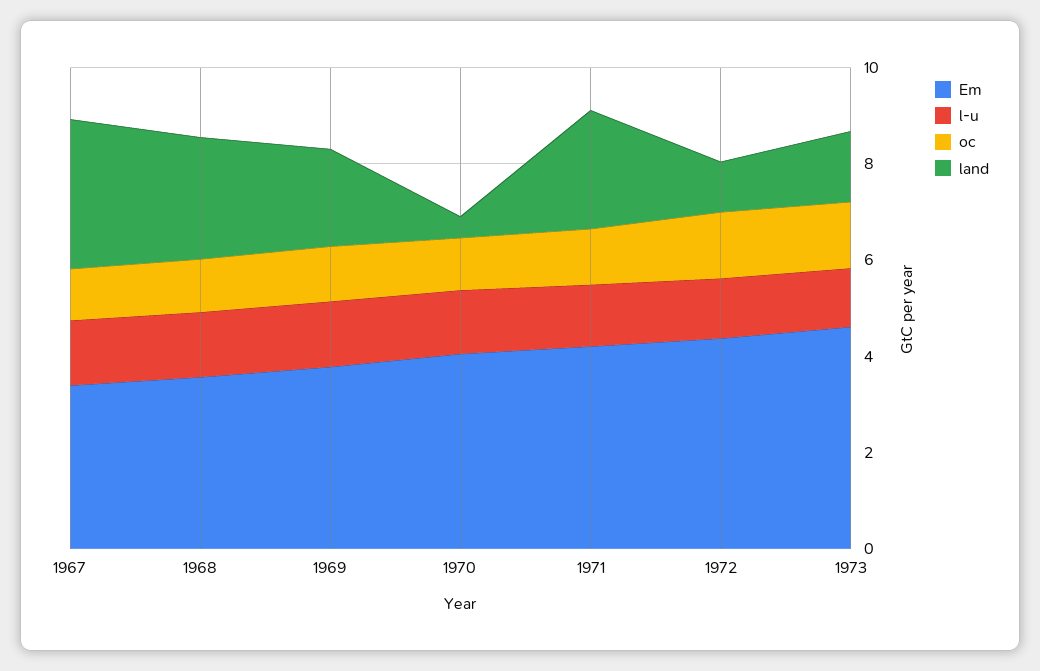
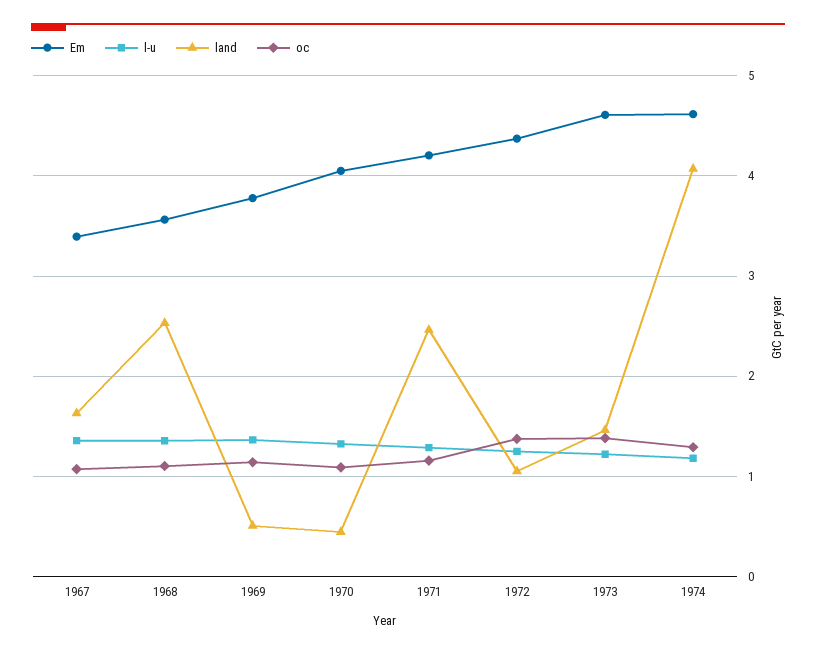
land, 1967: 3 -> 1.6
land, 1969: 2 -> 0.5
Em, 1974: none -> 4.6
l-u, 1974: none -> 1.2
land, 1974: none -> 4.1
oc, 1974: none -> 1.3

